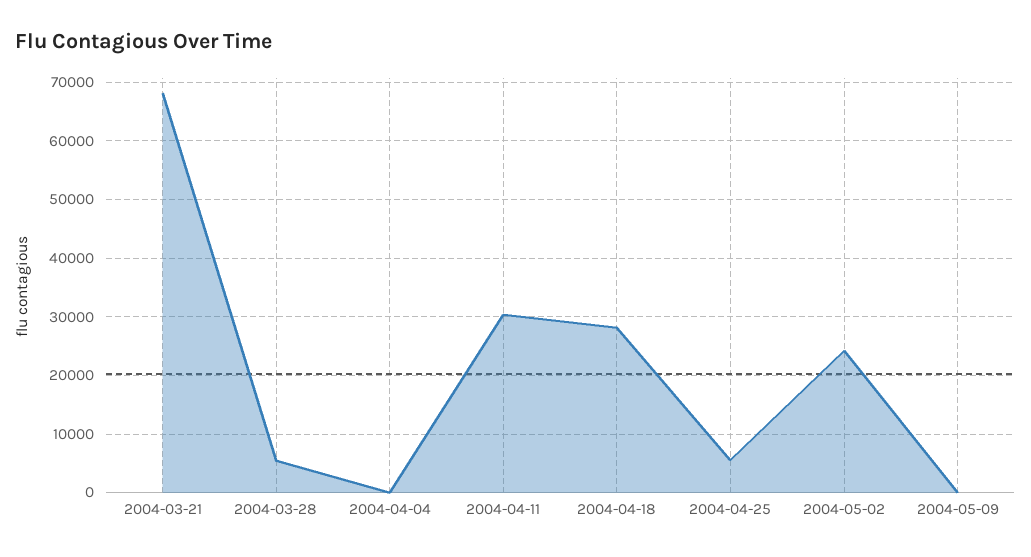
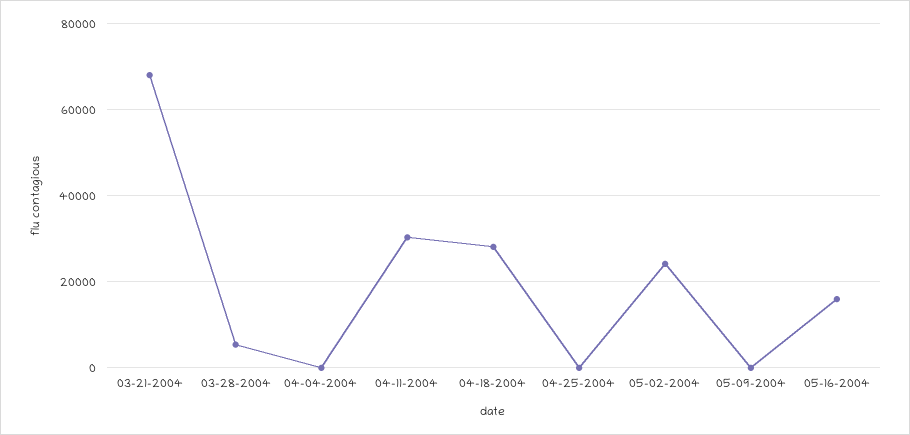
2004-04-25: 6000 -> 0
05-16-2004: none -> 16000

